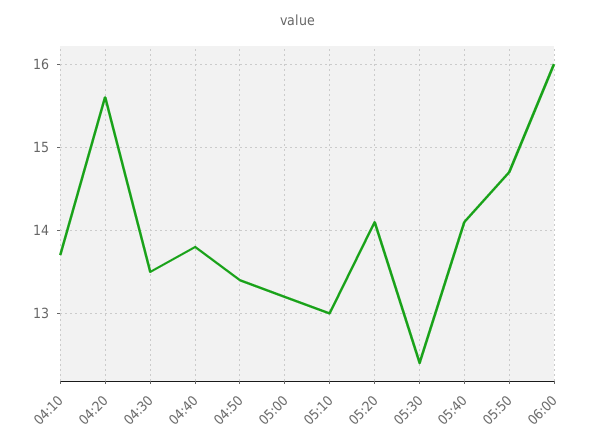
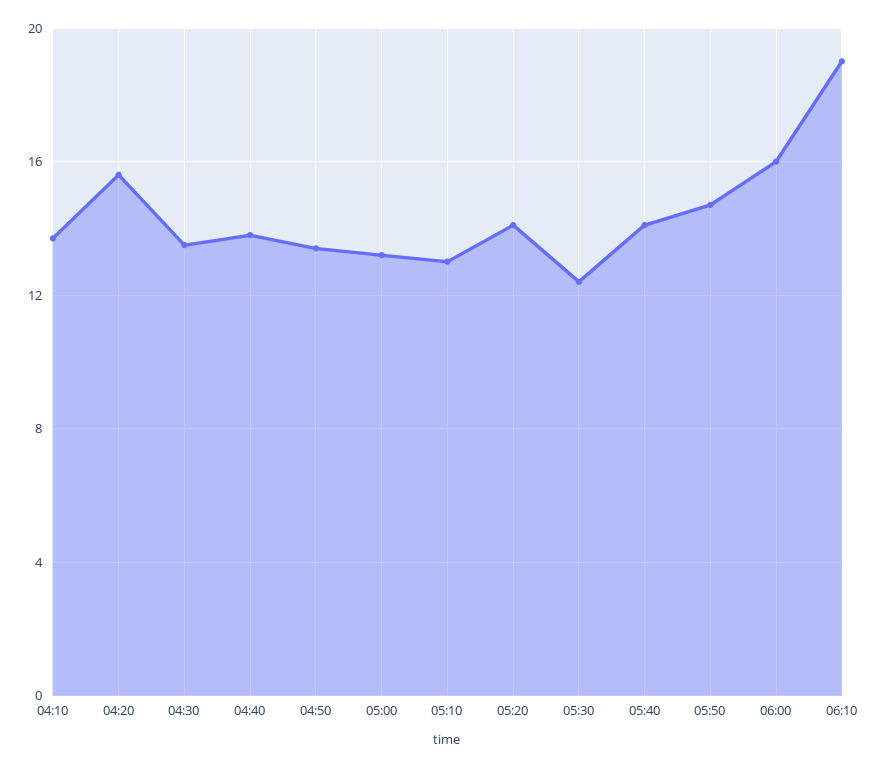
06:10: none -> 19

